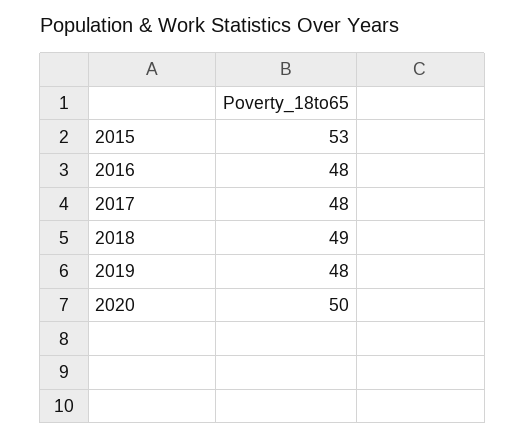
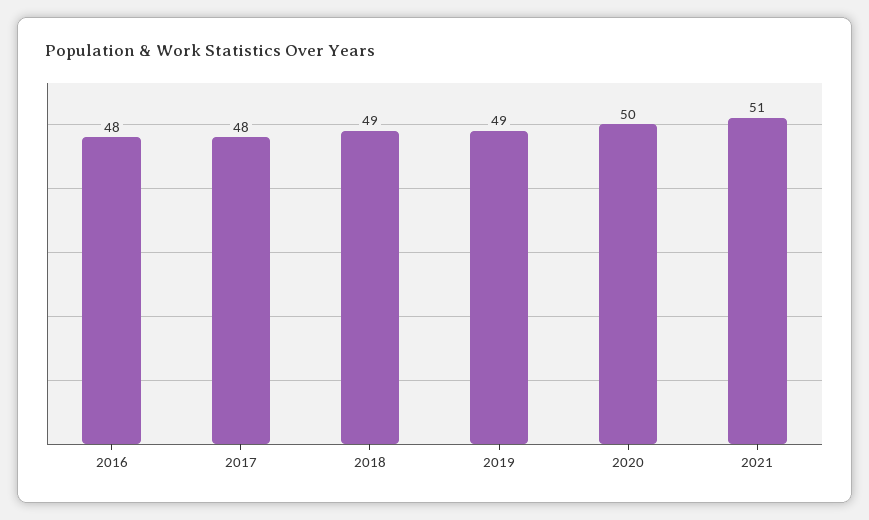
2015: 53 -> none
2019: 48 -> 49
2021: none -> 51

